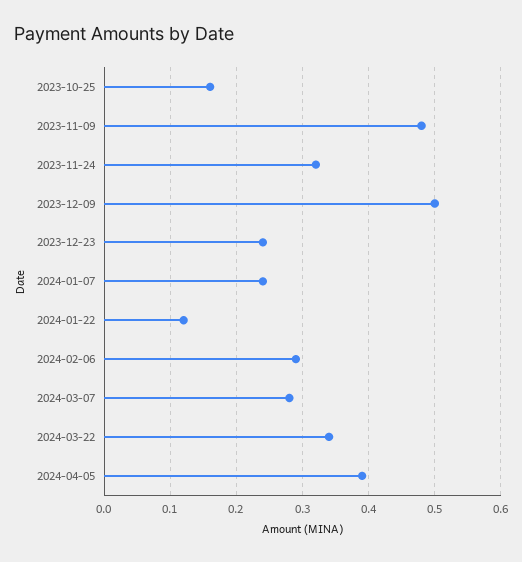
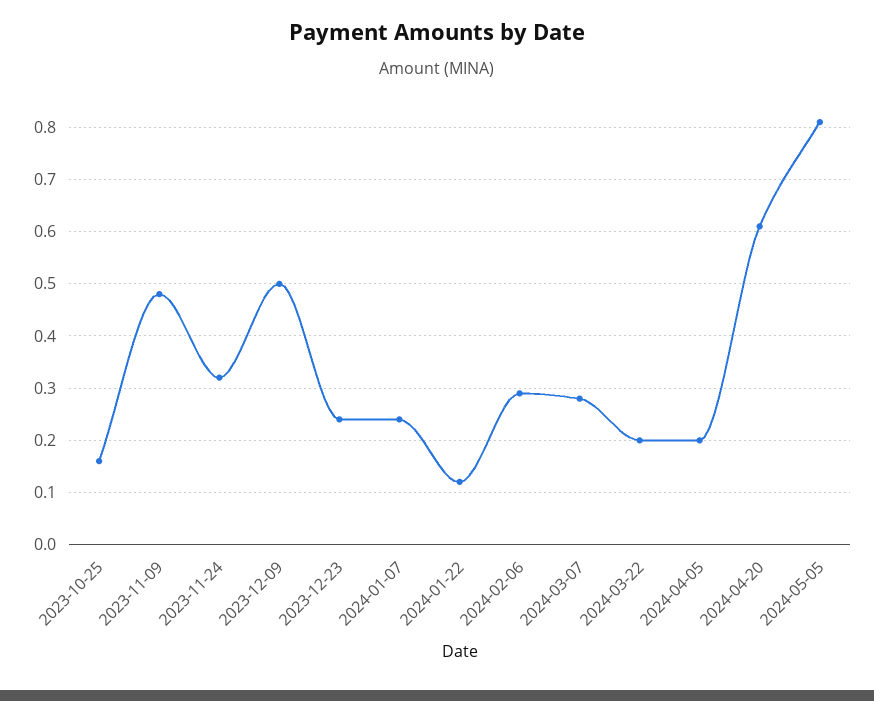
2024-03-22: 0.34 -> 0.2
2024-04-05: 0.39 -> 0.2
2024-04-20: none -> 0.6
2024-05-05: none -> 0.8

